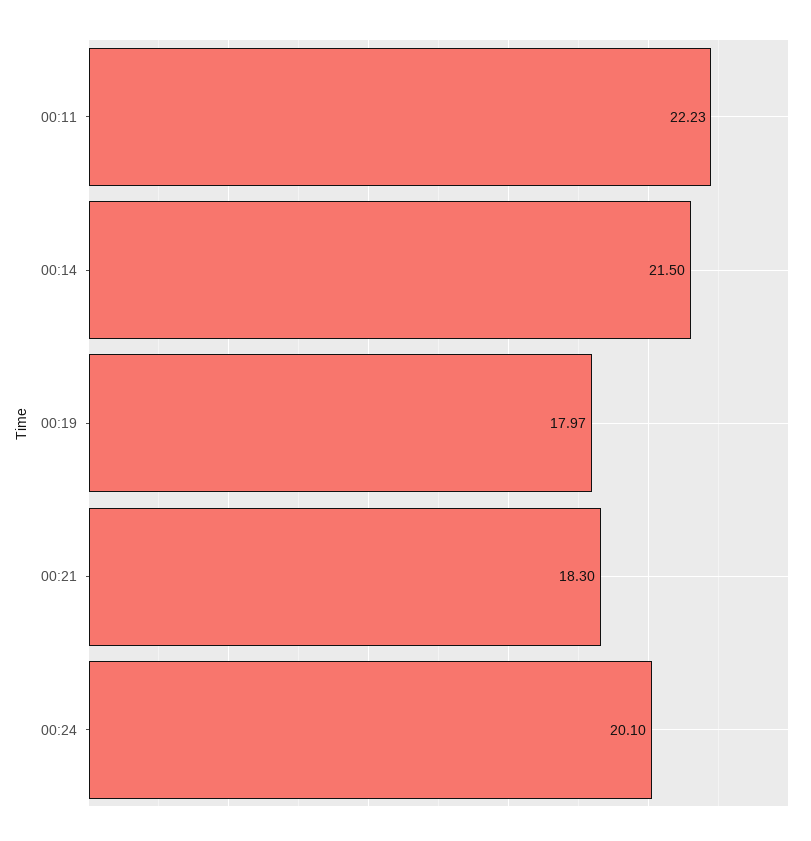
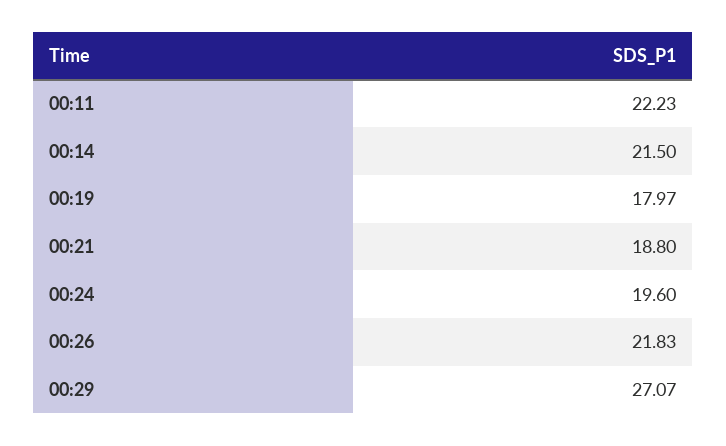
00:21: 18.3 -> 18.8
00:24: 20.1 -> 19.6
00:26: none -> 21.83
00:29: none -> 27.07

